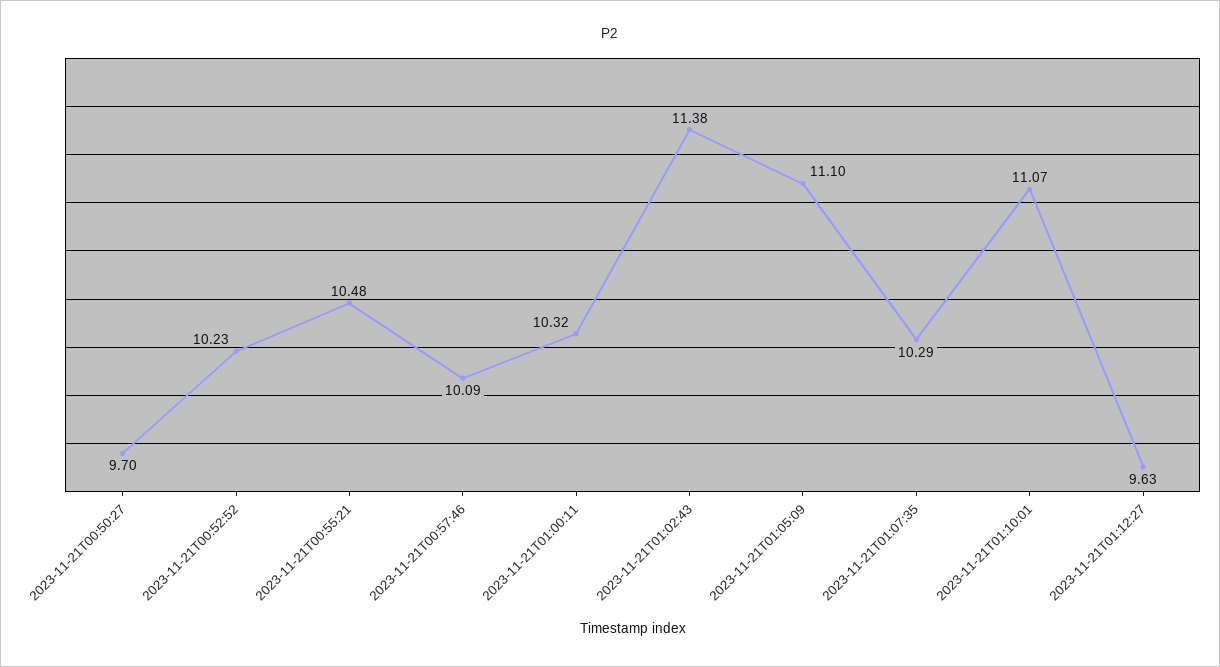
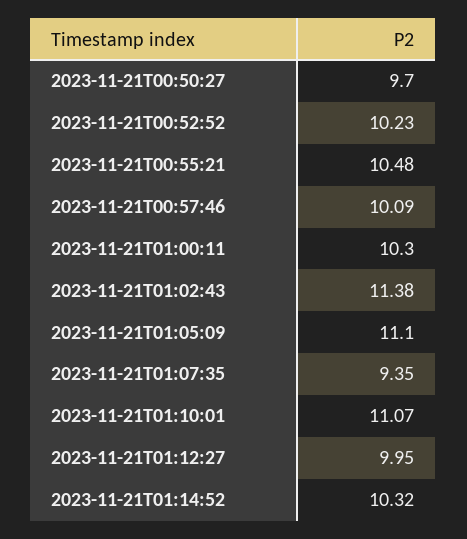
2023-11-21T01:00:11: 10.32 -> 10.3
2023-11-21T01:07:35: 10.29 -> 9.35
2023-11-21T01:12:27: 9.63 -> 9.95
2023-11-21T01:14:52: none -> 10.32

